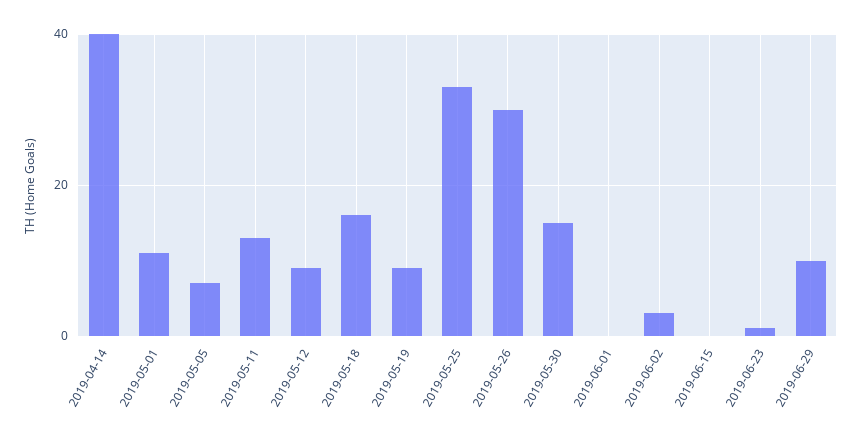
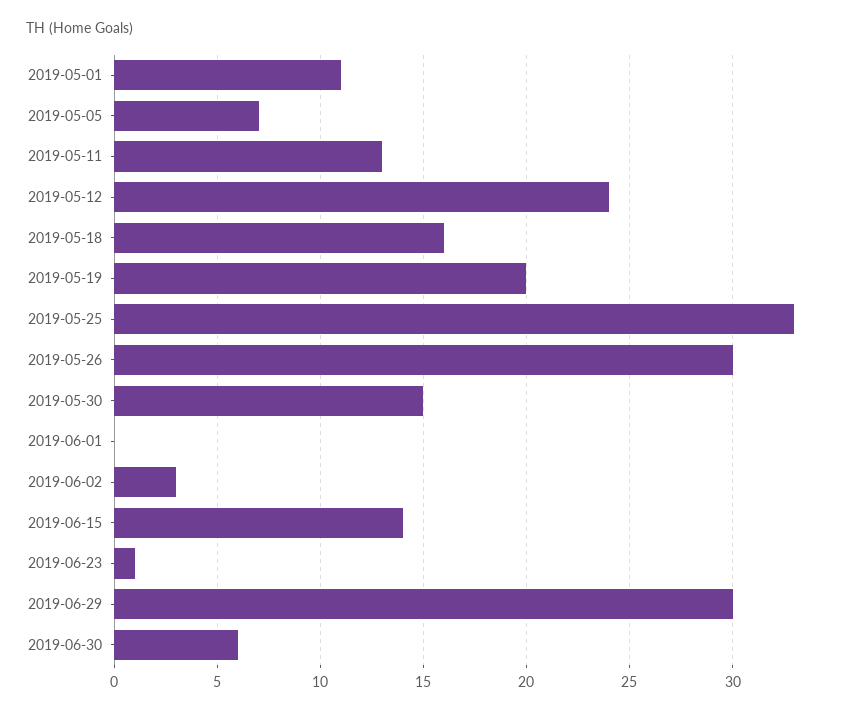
2019-04-14: 40 -> none
2019-05-12: 10 -> 24
2019-05-19: 10 -> 20
2019-06-15: 0 -> 14
2019-06-29: 10 -> 30
2019-06-30: none -> 6

